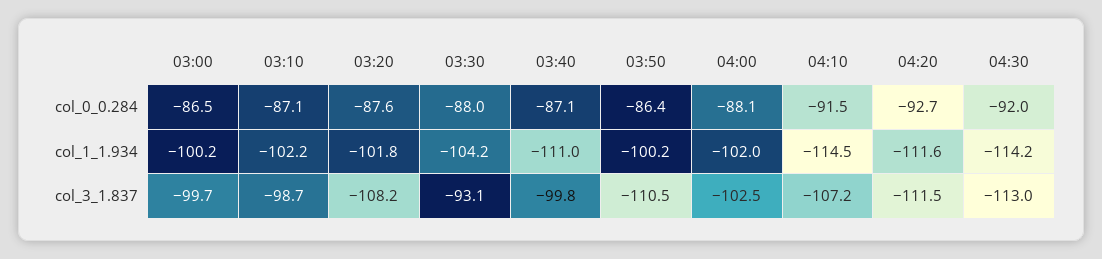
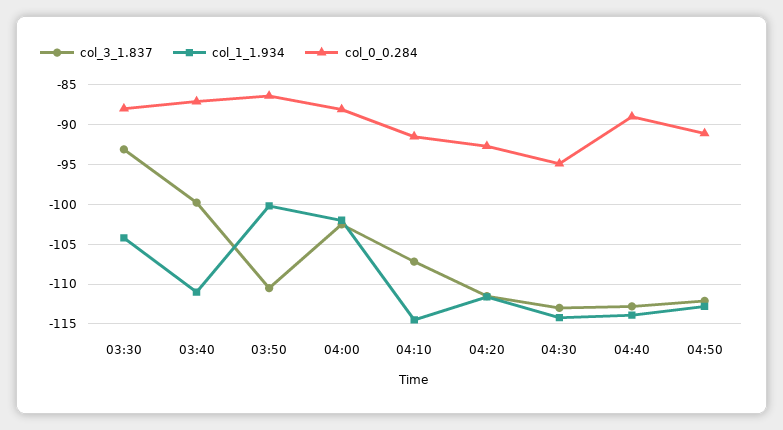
col_0_0.284, 03:00: -86.5 -> none
col_0_0.284, 03:10: -87.1 -> none
col_0_0.284, 03:20: -87.6 -> none
col_0_0.284, 04:30: -92 -> -95
col_1_1.934, 03:00: -100.2 -> none
col_1_1.934, 03:10: -102.2 -> none
col_1_1.934, 03:20: -101.8 -> none
col_3_1.837, 03:00: -99.7 -> none
col_3_1.837, 03:10: -98.7 -> none
col_3_1.837, 03:20: -108.2 -> none
col_3_1.837, 04:40: none -> -113
col_1_1.934, 04:40: none -> -114
col_0_0.284, 04:40: none -> -89
col_3_1.837, 04:50: none -> -112
col_1_1.934, 04:50: none -> -113
col_0_0.284, 04:50: none -> -91

